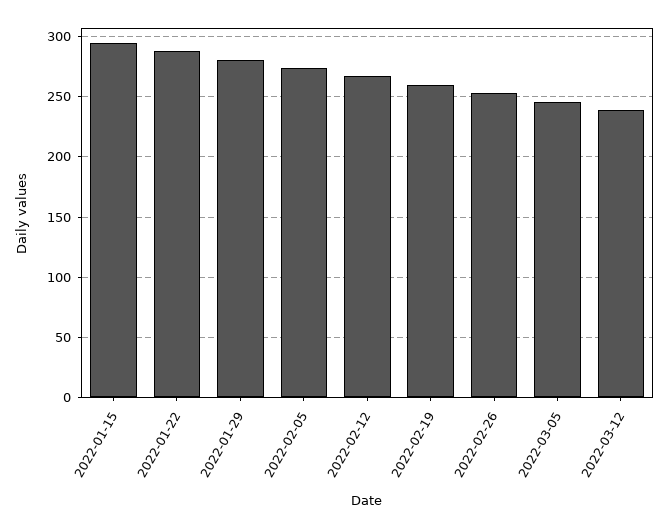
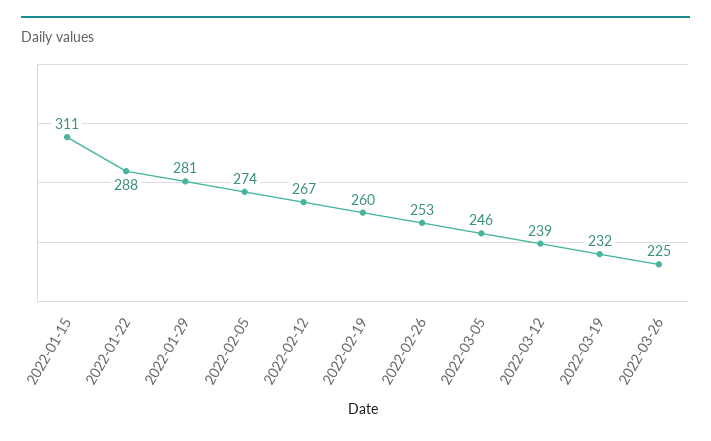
2022-01-15: 295 -> 311
2022-03-19: none -> 232
2022-03-26: none -> 225

